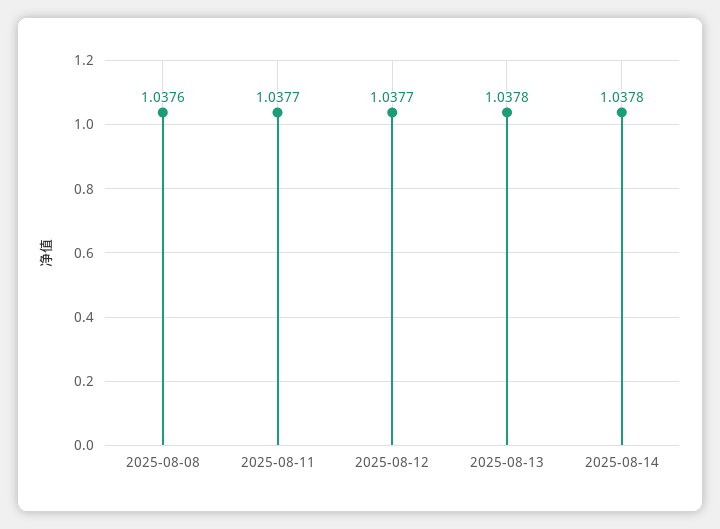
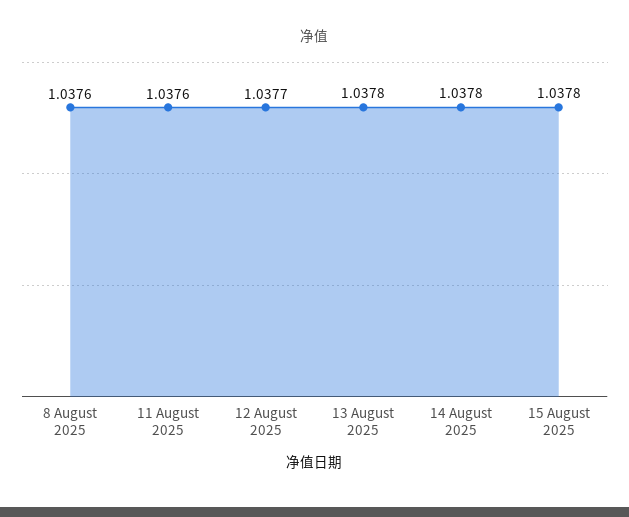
2025-08-11: 1.0377 -> 1.0376
15 August 2025: none -> 1.0378

